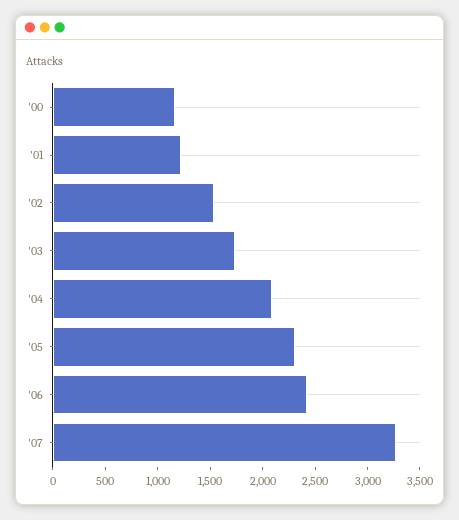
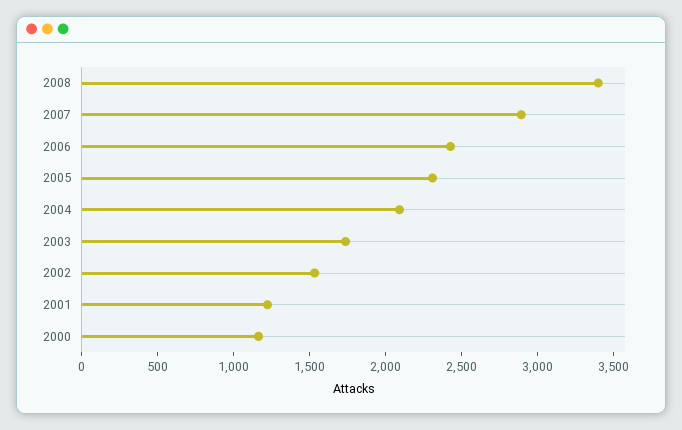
'07: 3300 -> 2900
2008: none -> 3400

